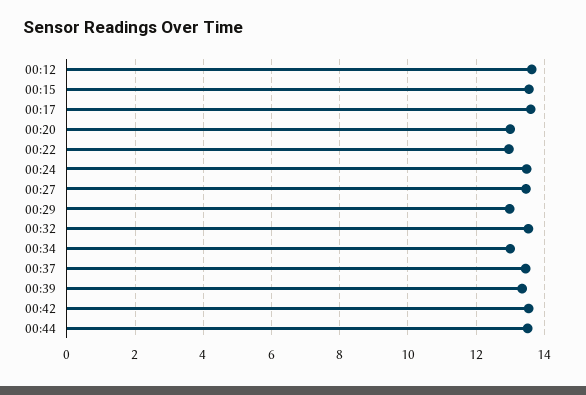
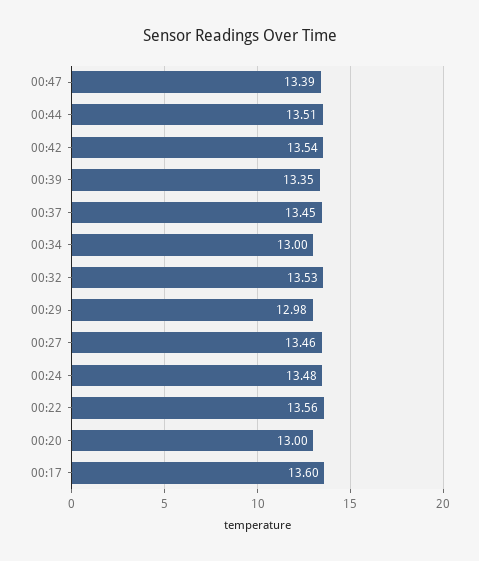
00:12: 13.6 -> none
00:15: 13.6 -> none
00:22: 13 -> 13.56
00:47: none -> 13.39

